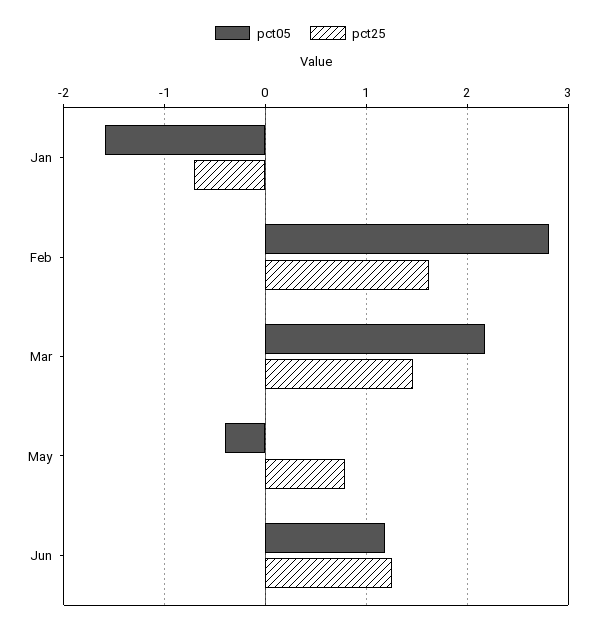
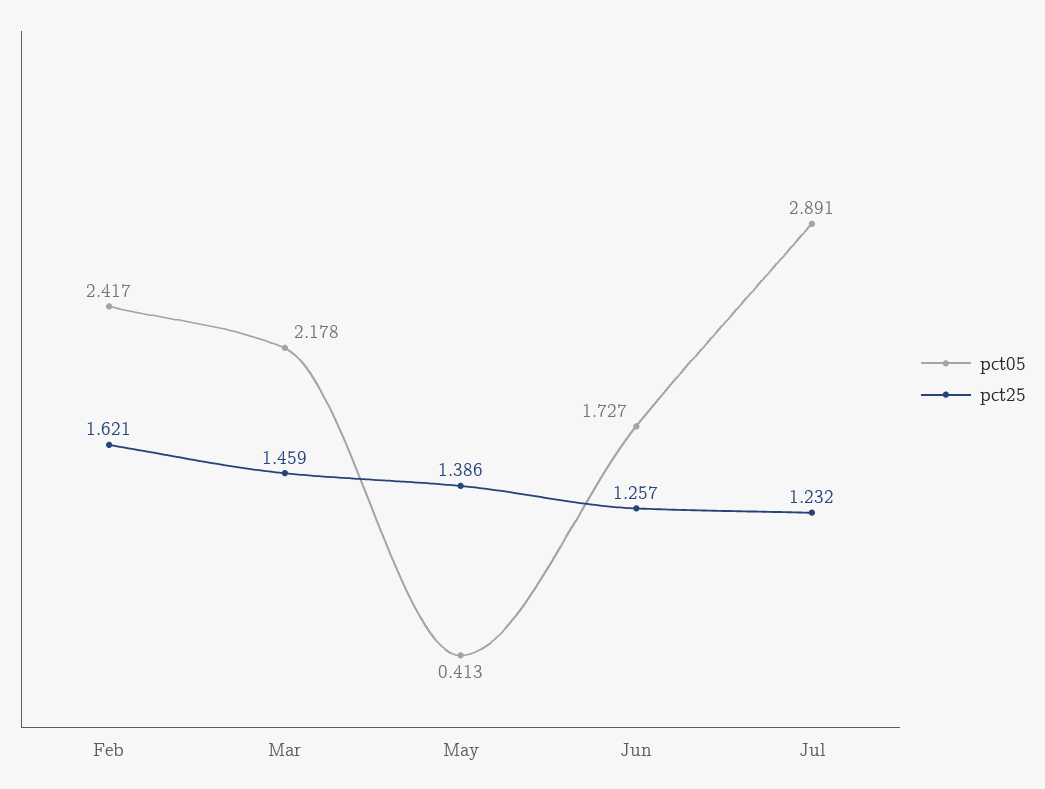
pct05, Jan: -1.6 -> none
pct25, Jan: -0.7 -> none
pct05, Feb: 2.8 -> 2.417
pct05, May: -0.4 -> 0.413
pct25, May: 0.8 -> 1.386
pct05, Jun: 1.2 -> 1.727
pct05, Jul: none -> 2.891
pct25, Jul: none -> 1.232

